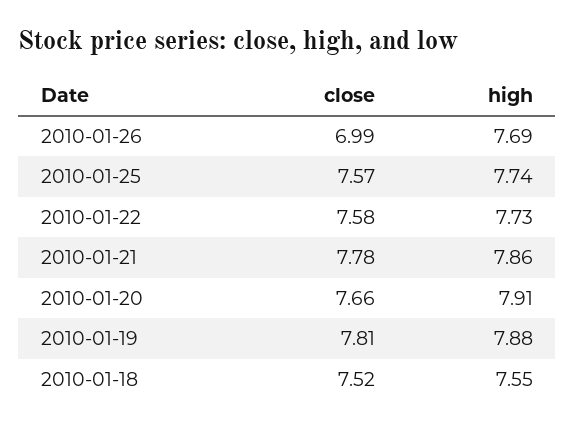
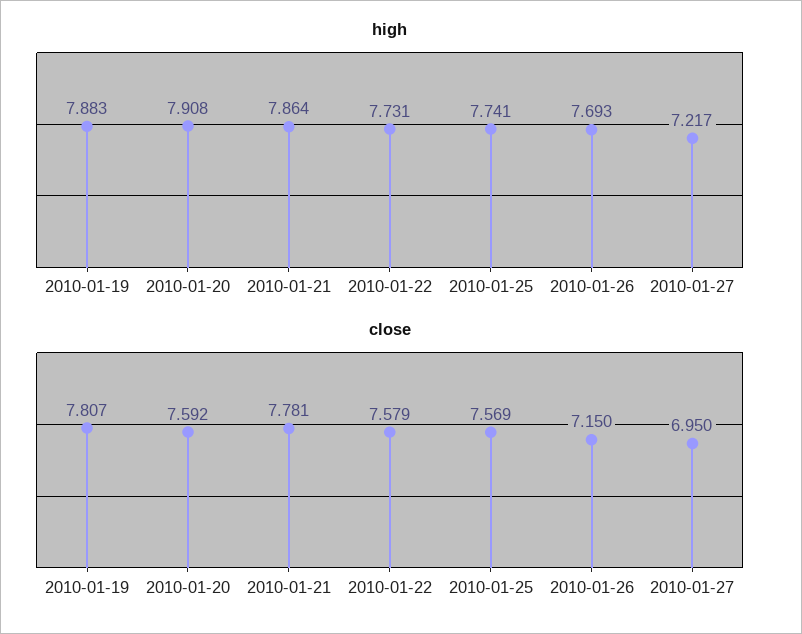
close, 2010-01-26: 6.99 -> 7.15
close, 2010-01-20: 7.66 -> 7.592
close, 2010-01-18: 7.52 -> none
high, 2010-01-18: 7.55 -> none
high, 2010-01-27: none -> 7.217
close, 2010-01-27: none -> 6.95

